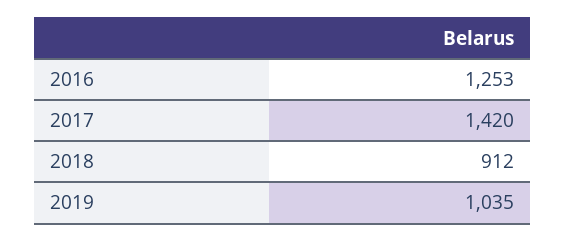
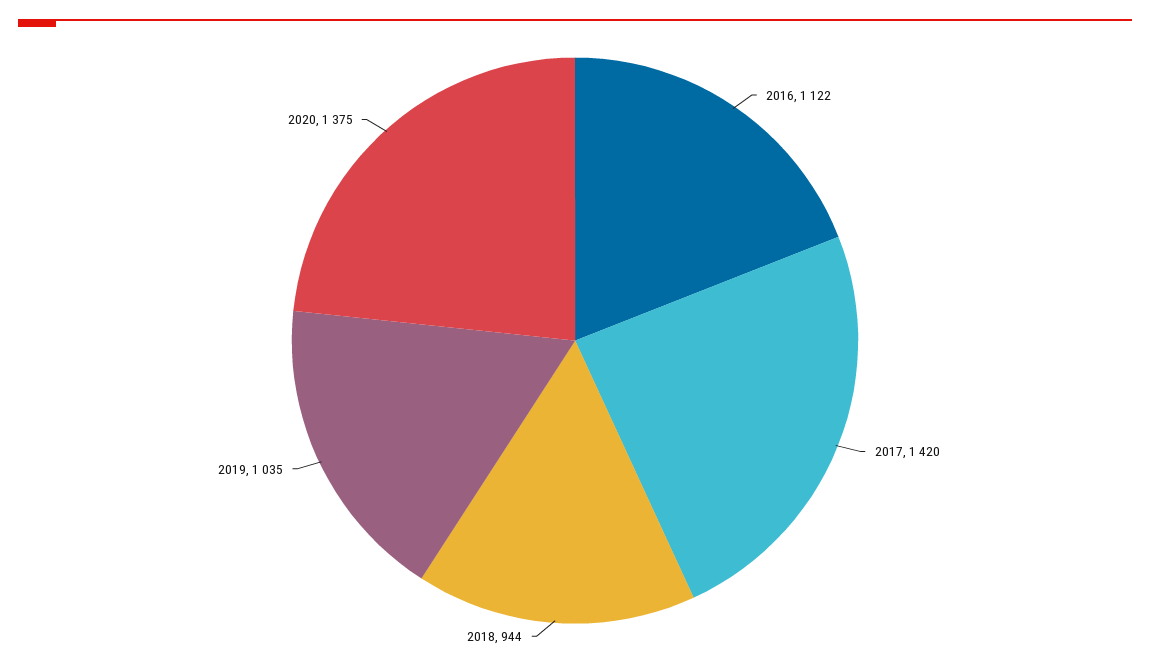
2016: 1253 -> 1122
2018: 912 -> 944
2020: none -> 1375

